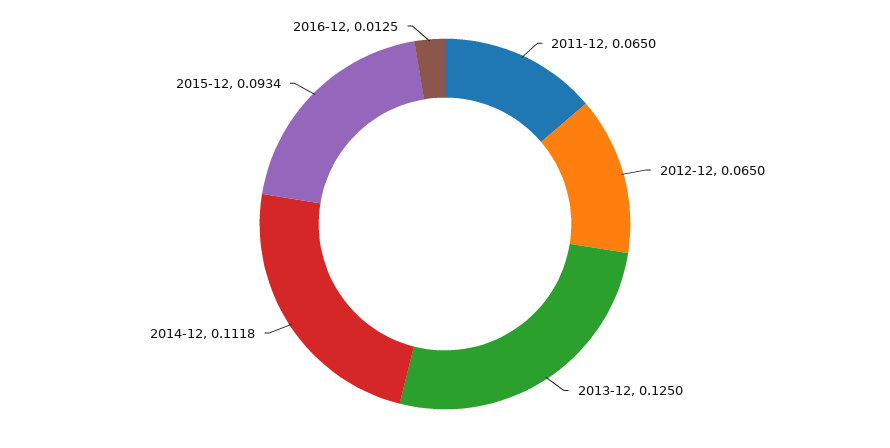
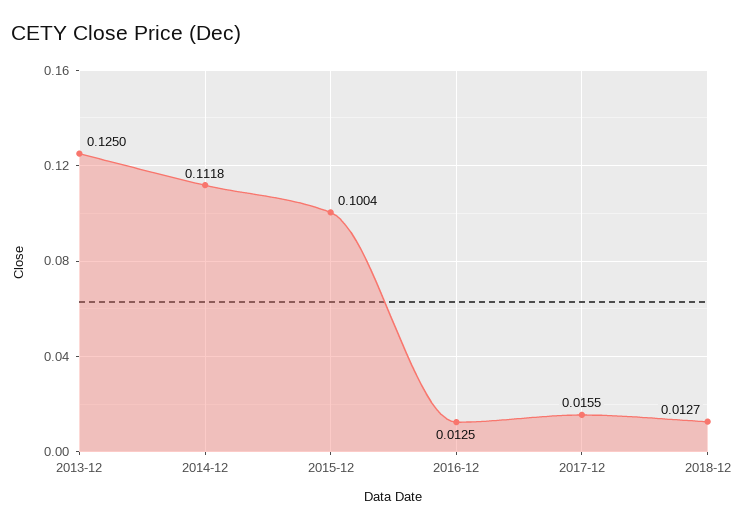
2011-12: 0.065 -> none
2012-12: 0.065 -> none
2015-12: 0.0934 -> 0.1004
2017-12: none -> 0.0155
2018-12: none -> 0.0127

